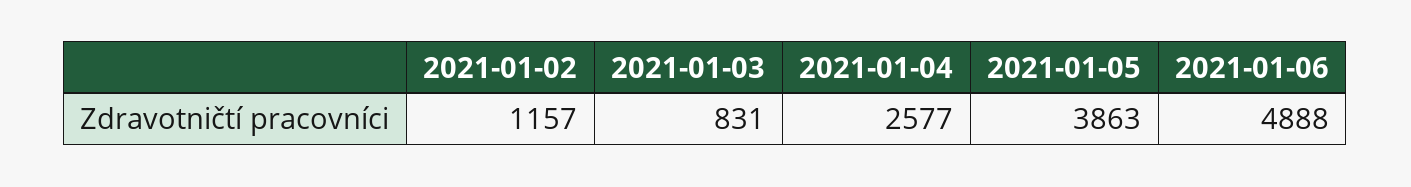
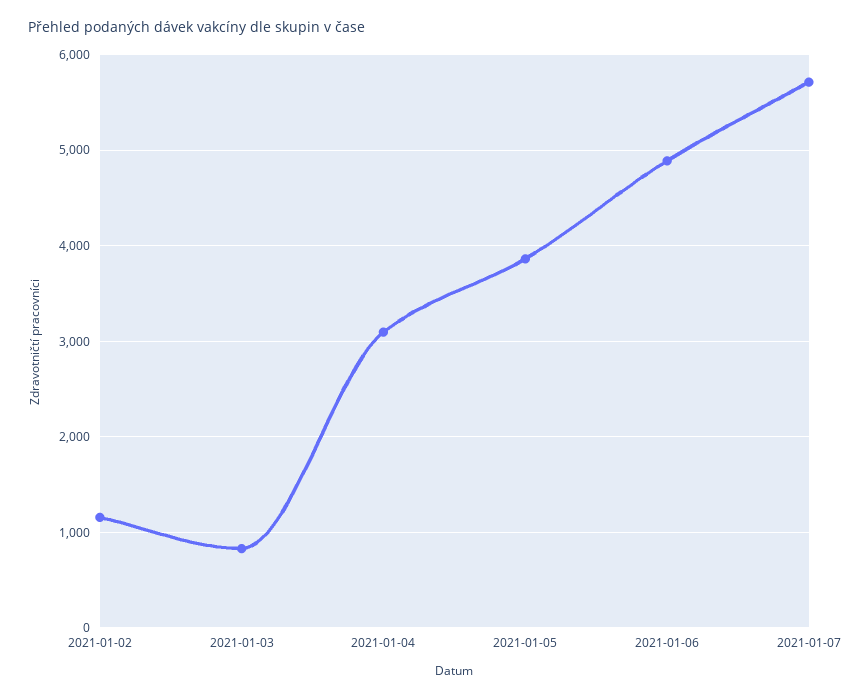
2021-01-04: 2577 -> 3100
2021-01-07: none -> 5700

